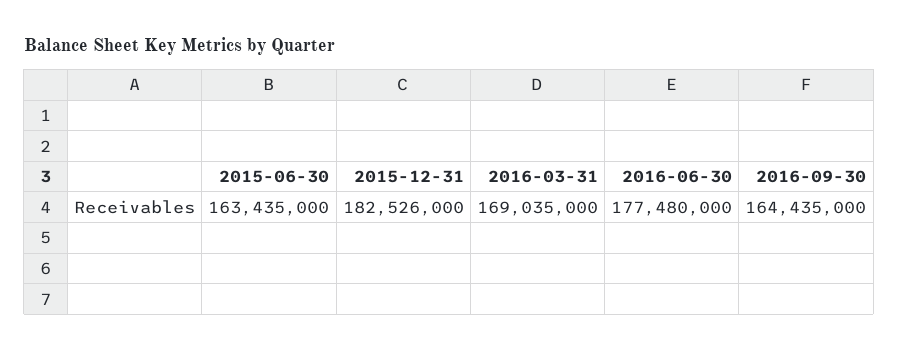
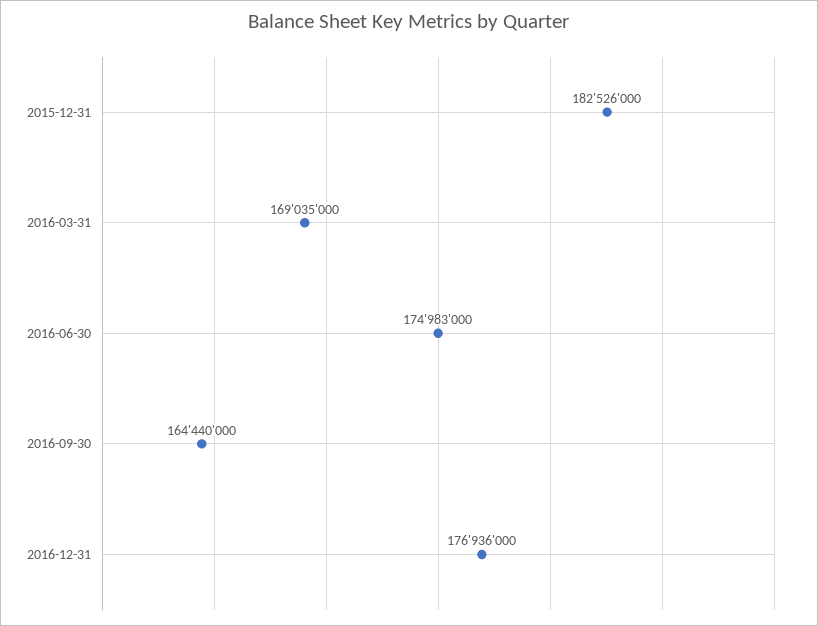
2015-06-30: 163435000 -> none
2016-06-30: 177480000 -> 174983000
2016-09-30: 164435000 -> 164440000
2016-12-31: none -> 176936000

